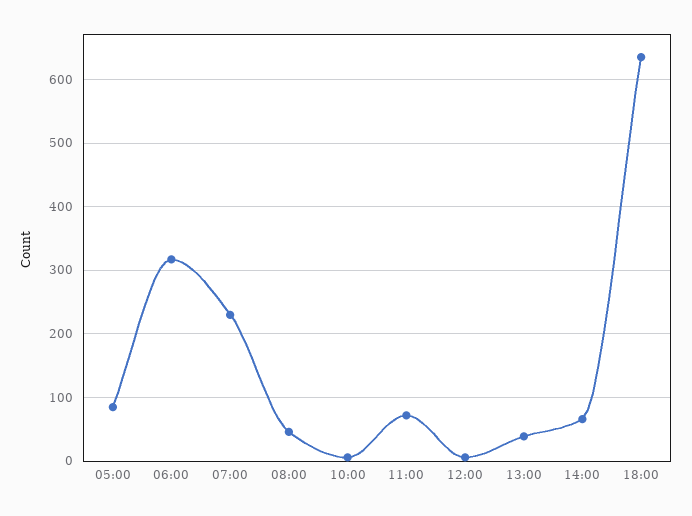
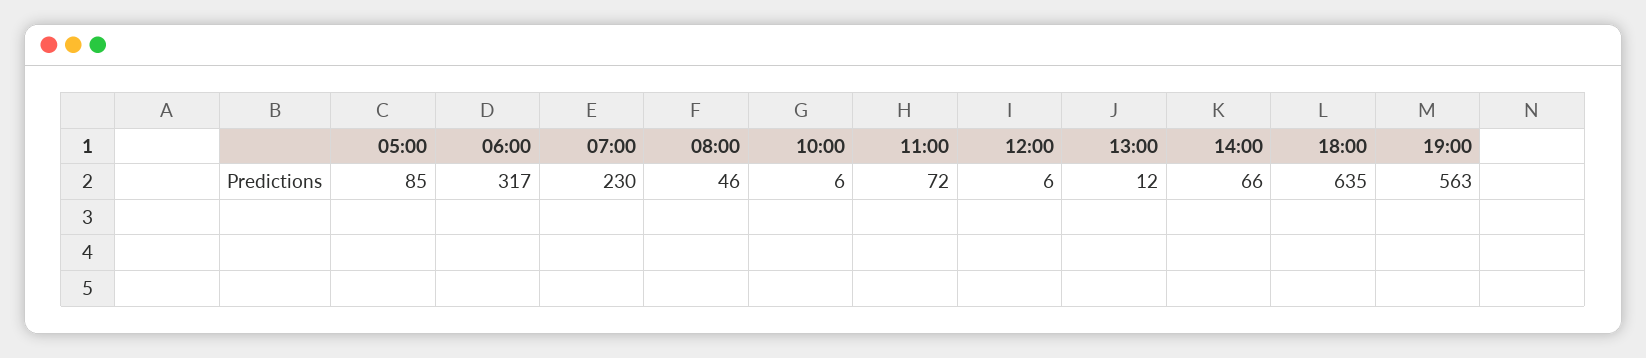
13:00: 40 -> 12
19:00: none -> 563

